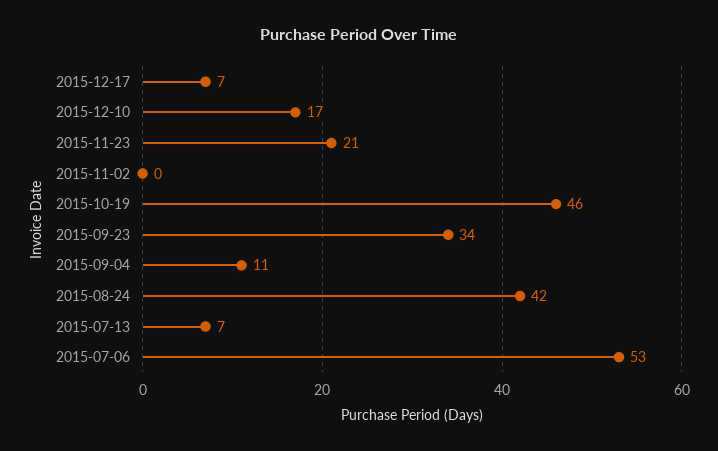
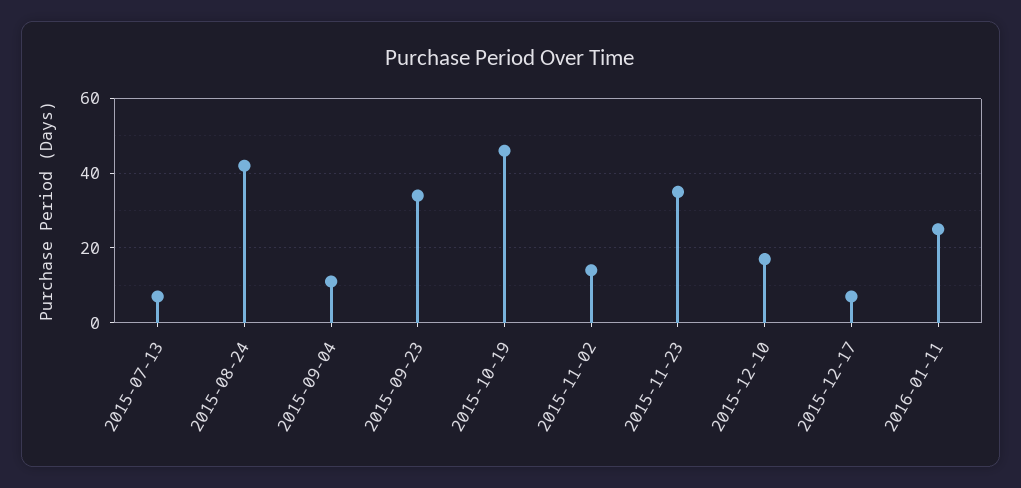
2015-11-23: 21 -> 35
2015-11-02: 0 -> 15
2015-07-06: 53 -> none
2016-01-11: none -> 25

